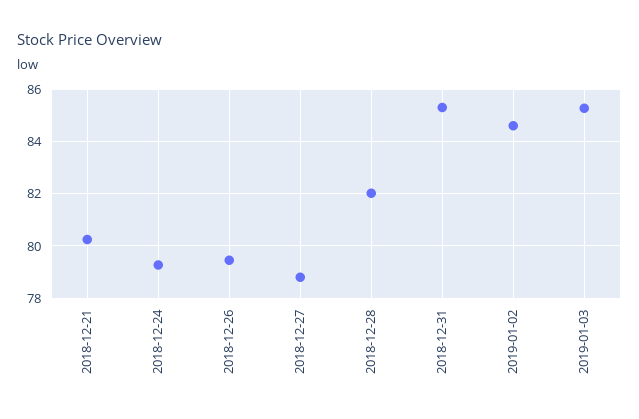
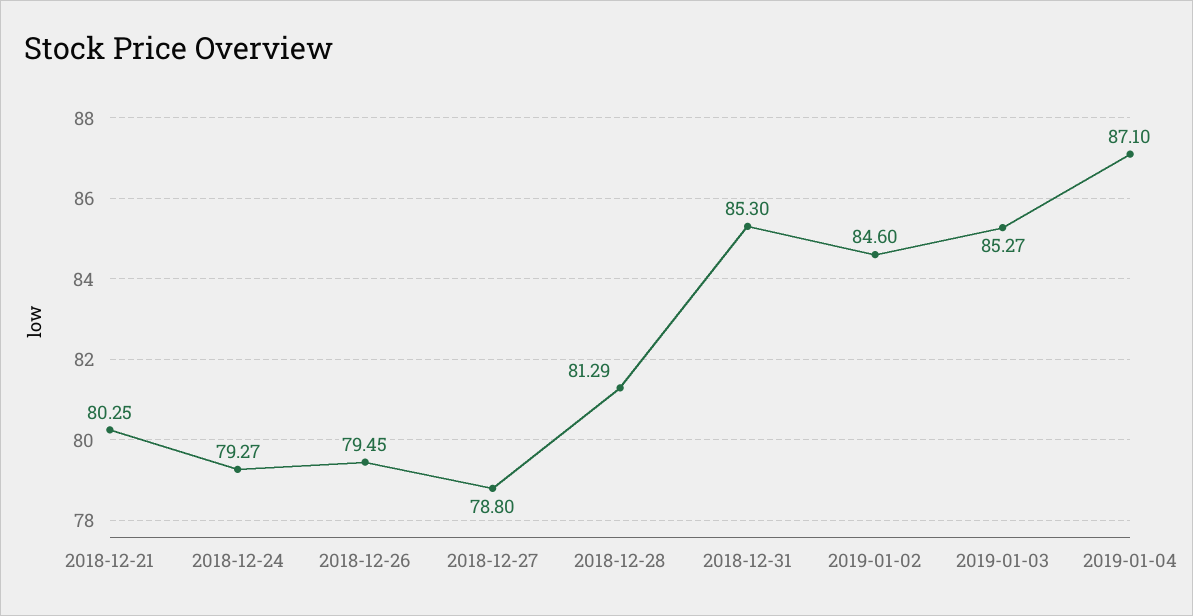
2018-12-28: 82 -> 81.29
2019-01-04: none -> 87.1

